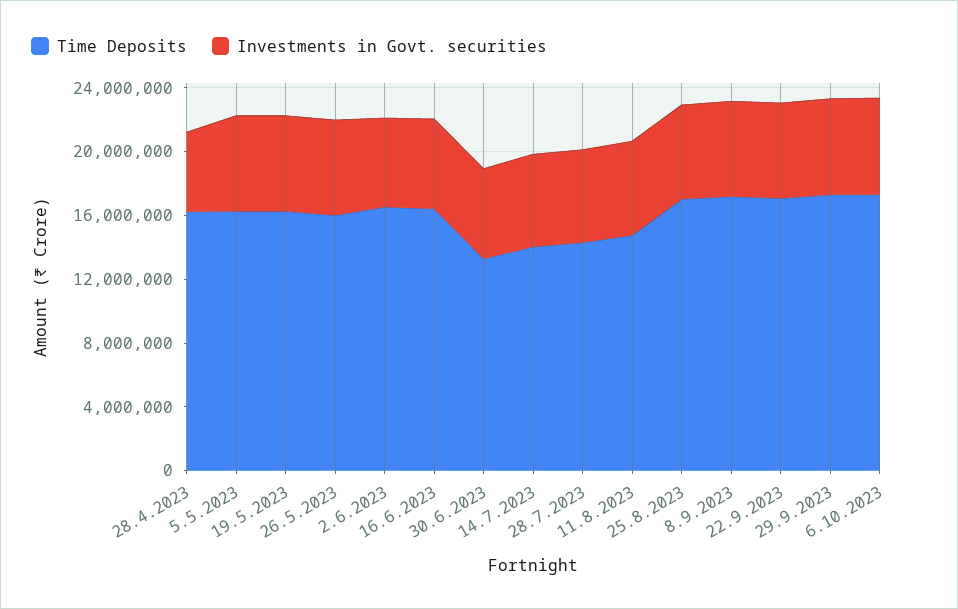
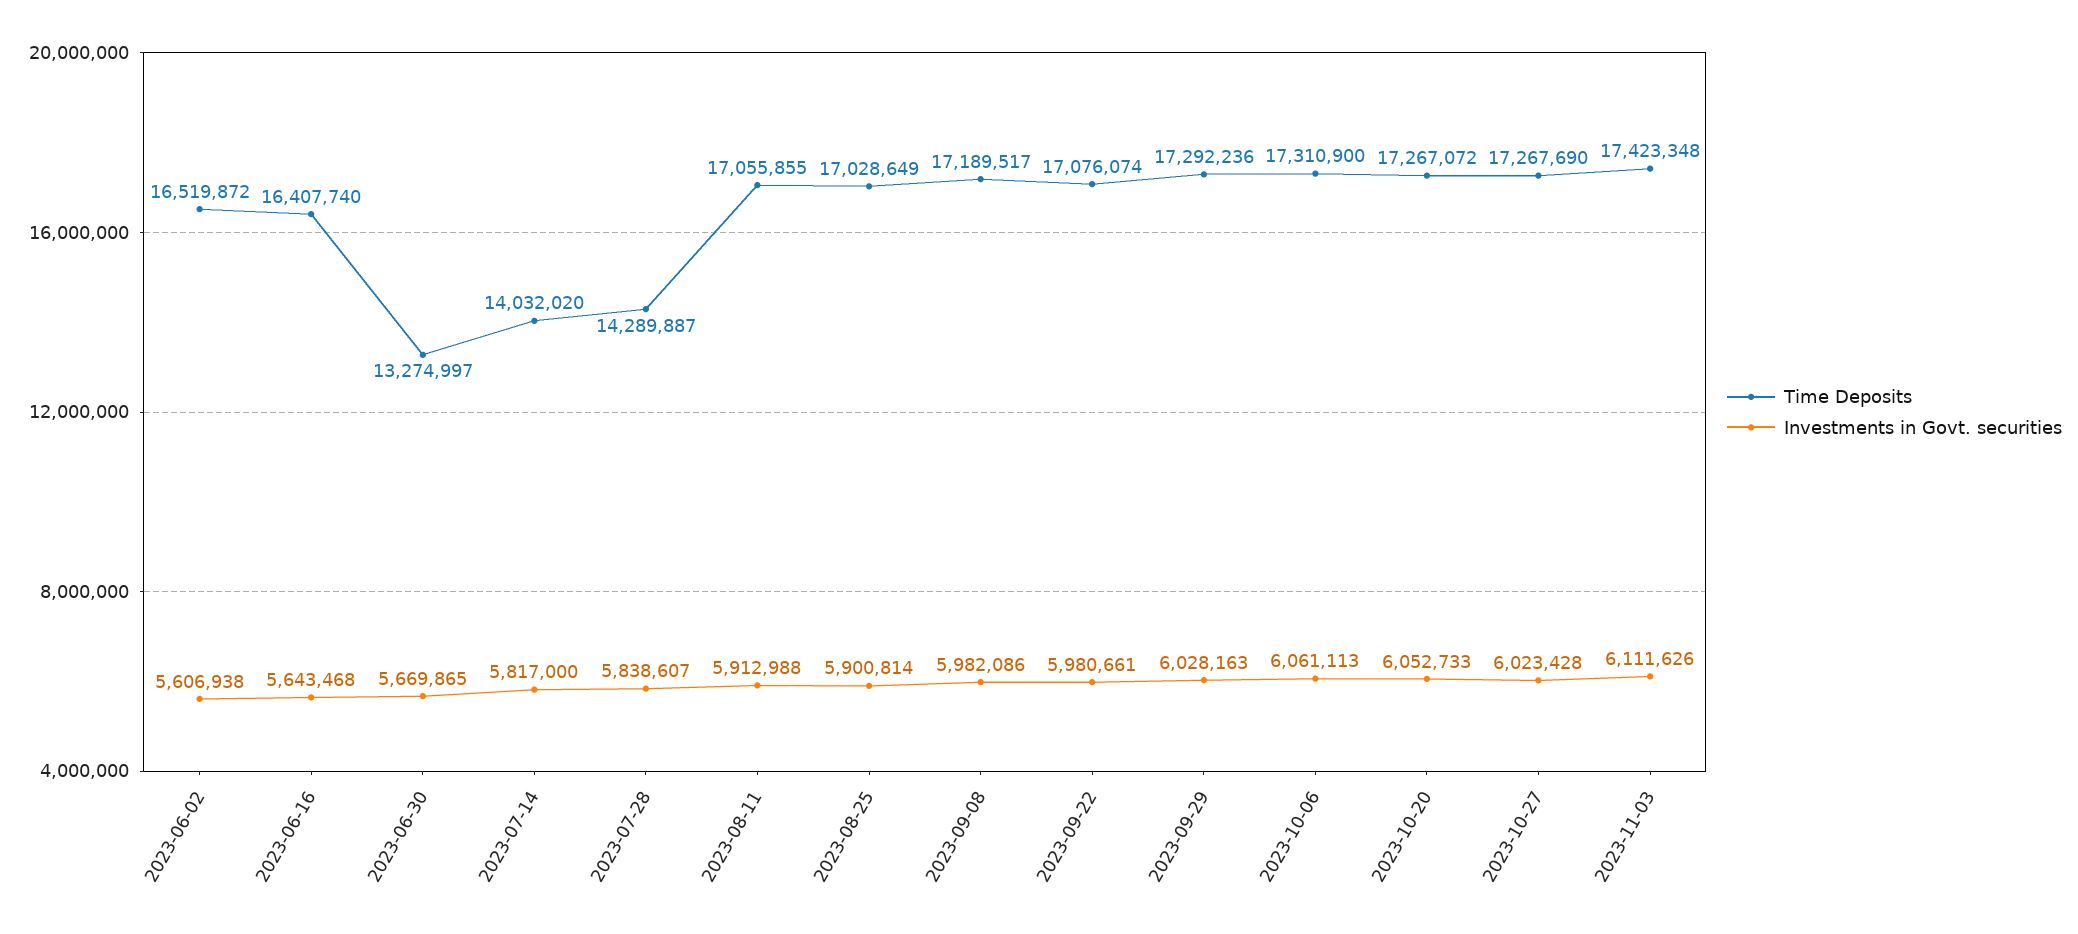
Time Deposits, 28.4.2023: 16000000 -> none
Investments in Govt. securities, 28.4.2023: 5000000 -> none
Time Deposits, 5.5.2023: 16000000 -> none
Investments in Govt. securities, 5.5.2023: 6000000 -> none
Time Deposits, 19.5.2023: 16000000 -> none
Investments in Govt. securities, 19.5.2023: 6000000 -> none
Time Deposits, 26.5.2023: 16000000 -> none
Investments in Govt. securities, 26.5.2023: 6000000 -> none
Time Deposits, 11.8.2023: 15000000 -> 17055855
Time Deposits, 2023-10-20: none -> 17267072
Investments in Govt. securities, 2023-10-20: none -> 6052733
Time Deposits, 2023-10-27: none -> 17267690
Investments in Govt. securities, 2023-10-27: none -> 6023428
Time Deposits, 2023-11-03: none -> 17423348
Investments in Govt. securities, 2023-11-03: none -> 6111626

